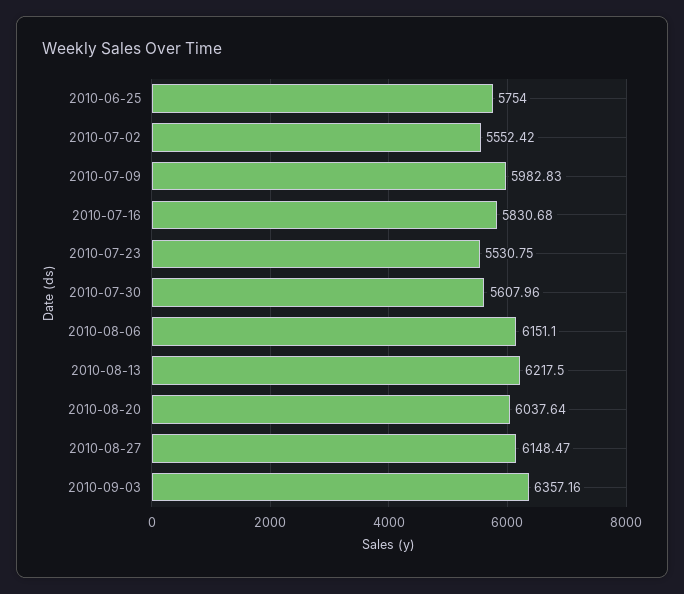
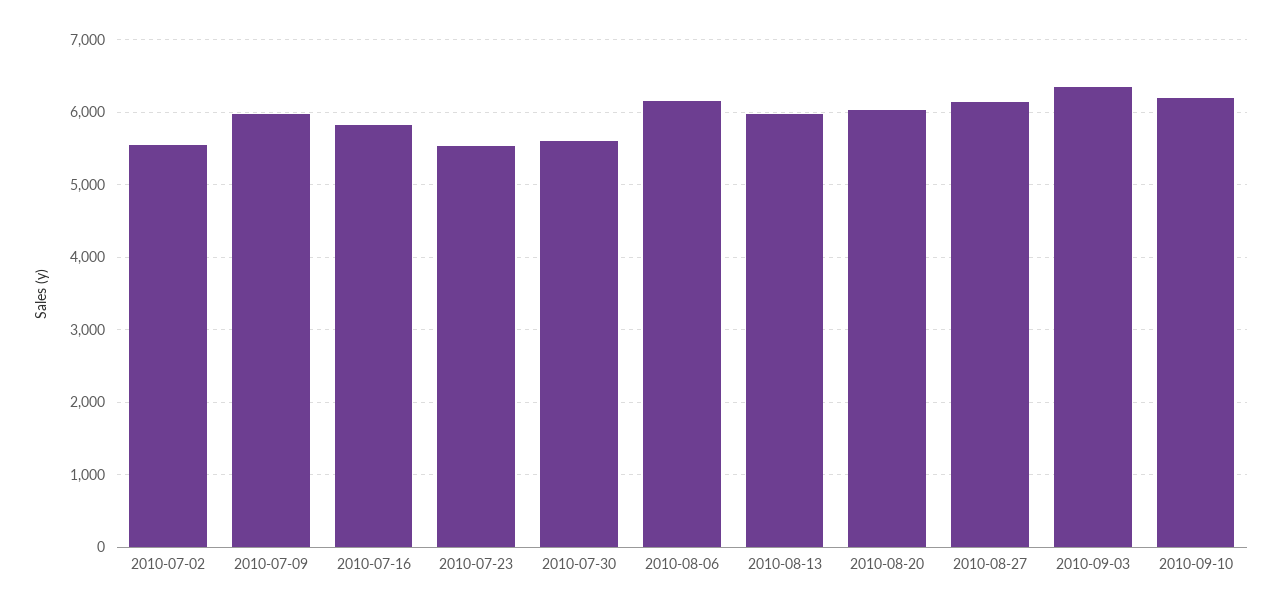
2010-06-25: 5754 -> none
2010-08-13: 6217.5 -> 6000
2010-09-10: none -> 6200

